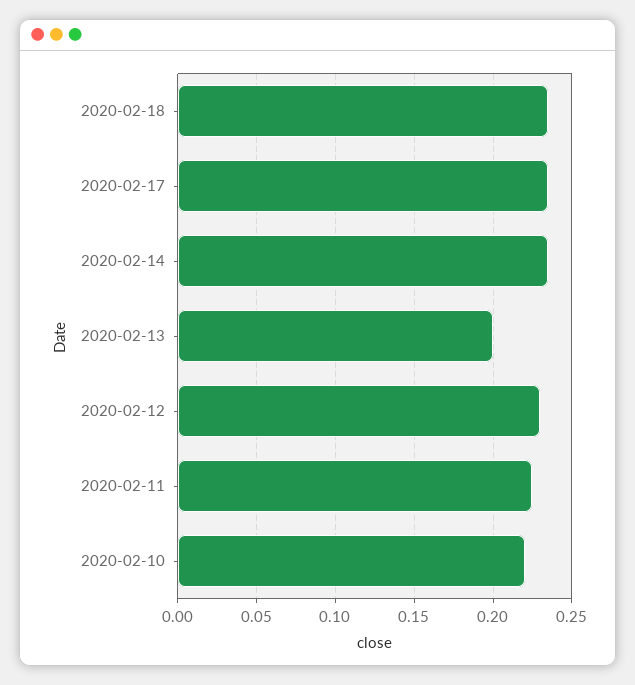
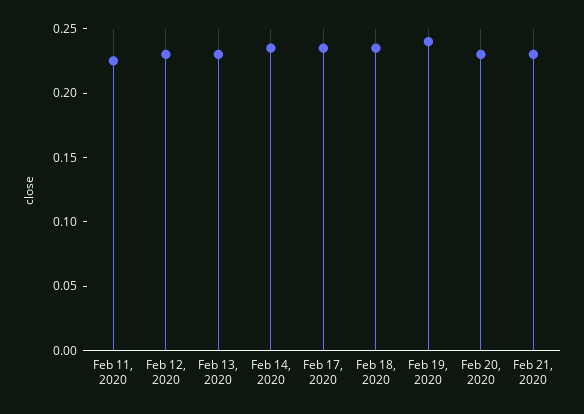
2020-02-13: 0.2 -> 0.23
2020-02-10: 0.22 -> none
Feb 19, 2020: none -> 0.24
Feb 20, 2020: none -> 0.23
Feb 21, 2020: none -> 0.23

